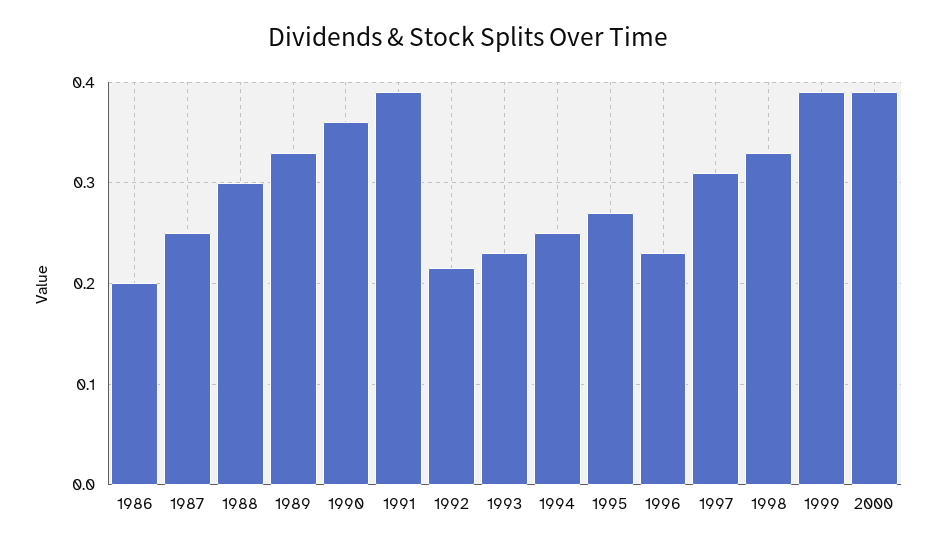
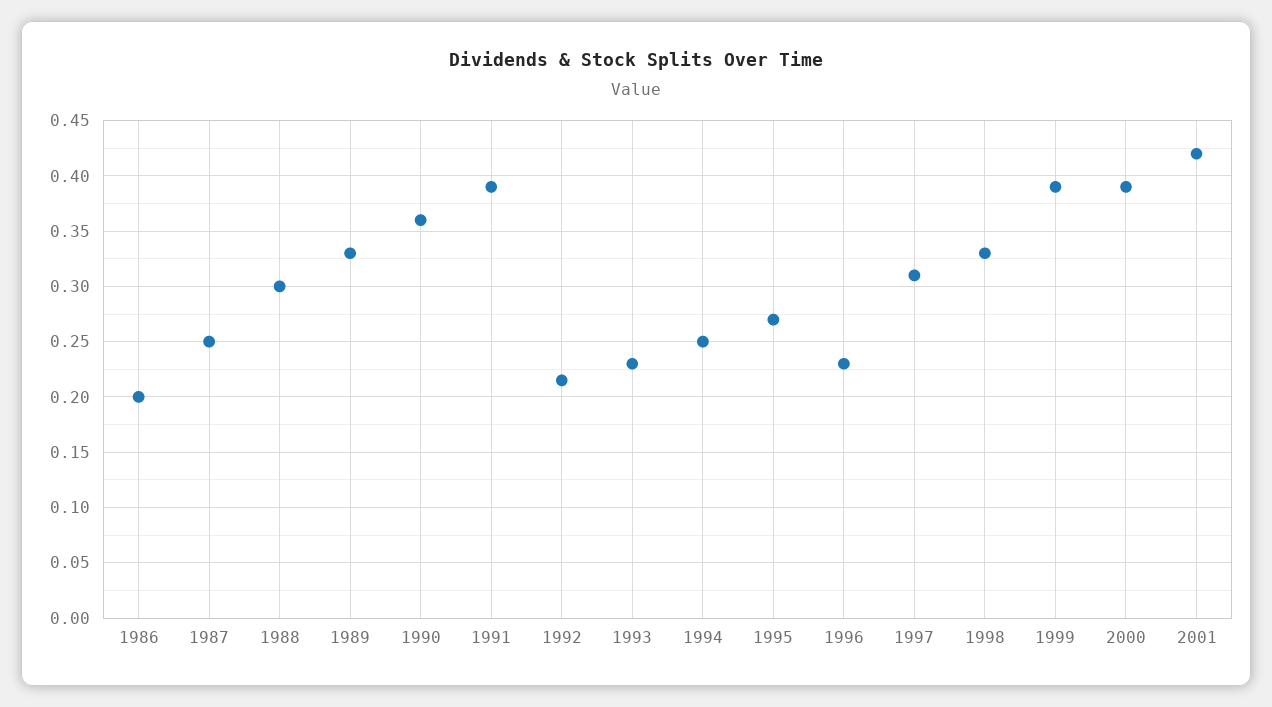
2001: none -> 0.42

